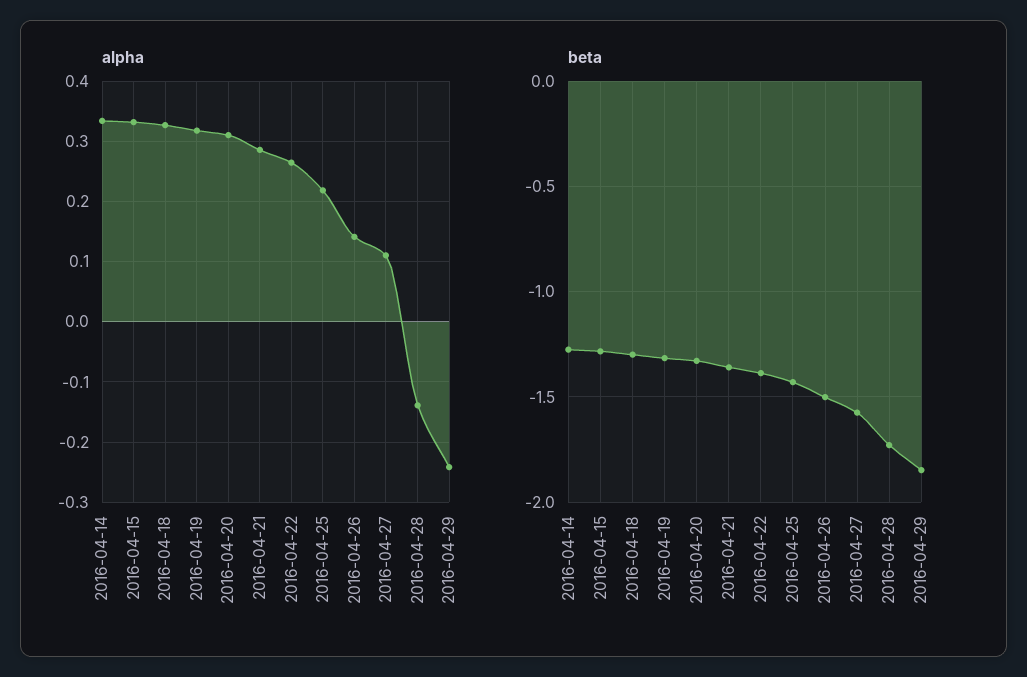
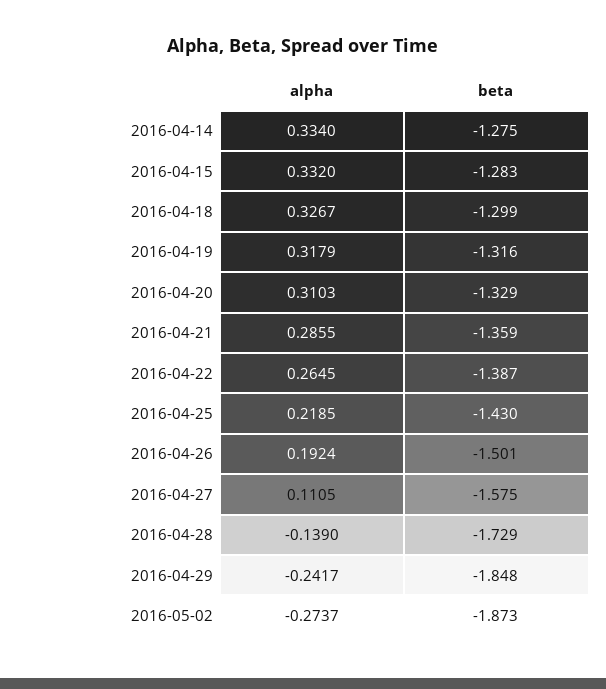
alpha, 2016-04-26: 0.14 -> 0.1924
alpha, 2016-05-02: none -> -0.2737
beta, 2016-05-02: none -> -1.873

